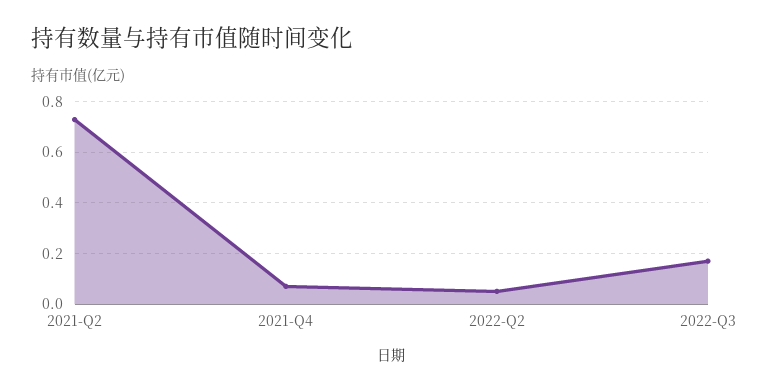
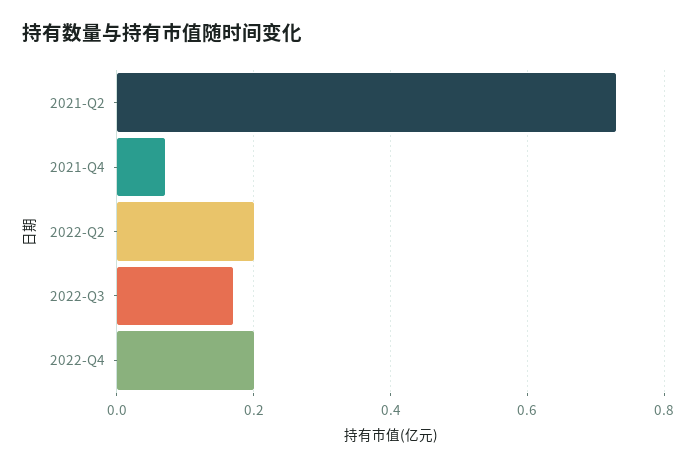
2022-Q2: 0.05 -> 0.2
2022-Q4: none -> 0.2

